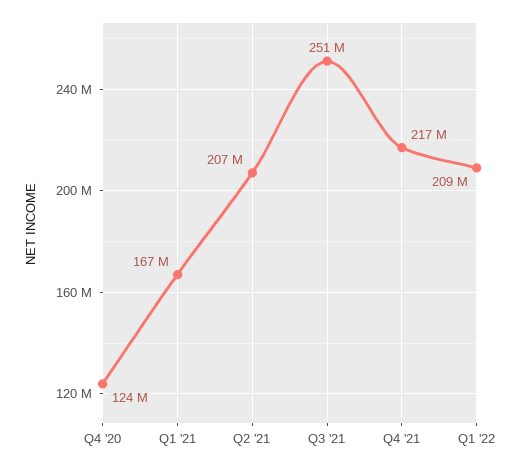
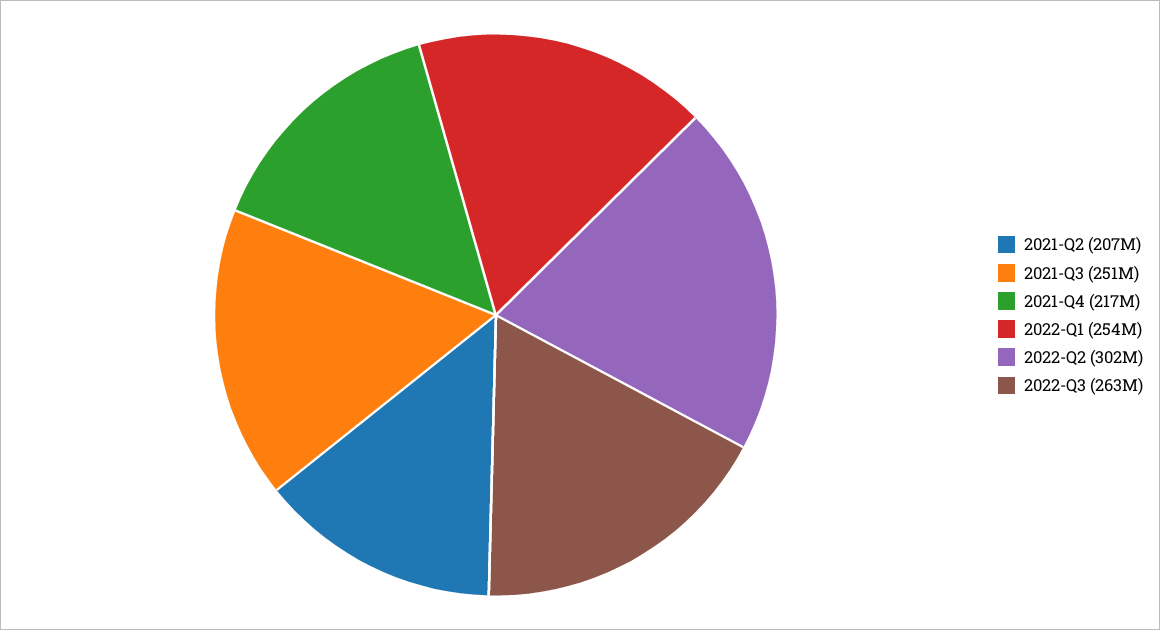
Q4 '20: 124000000 -> none
Q1 '21: 167000000 -> none
Q1 '22: 209000000 -> 254000000
2022-Q2: none -> 302000000
2022-Q3: none -> 263000000

